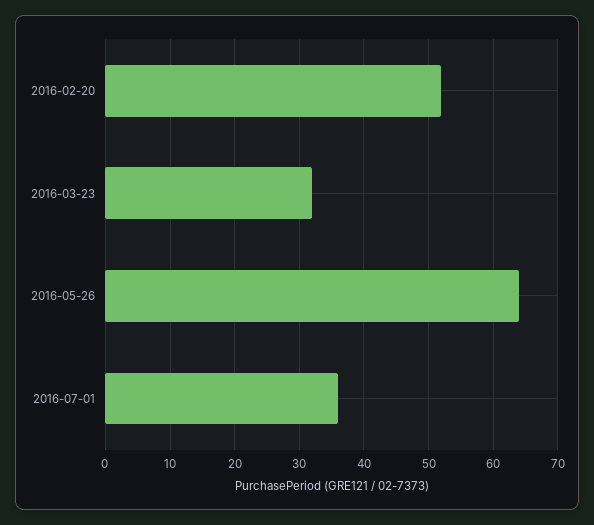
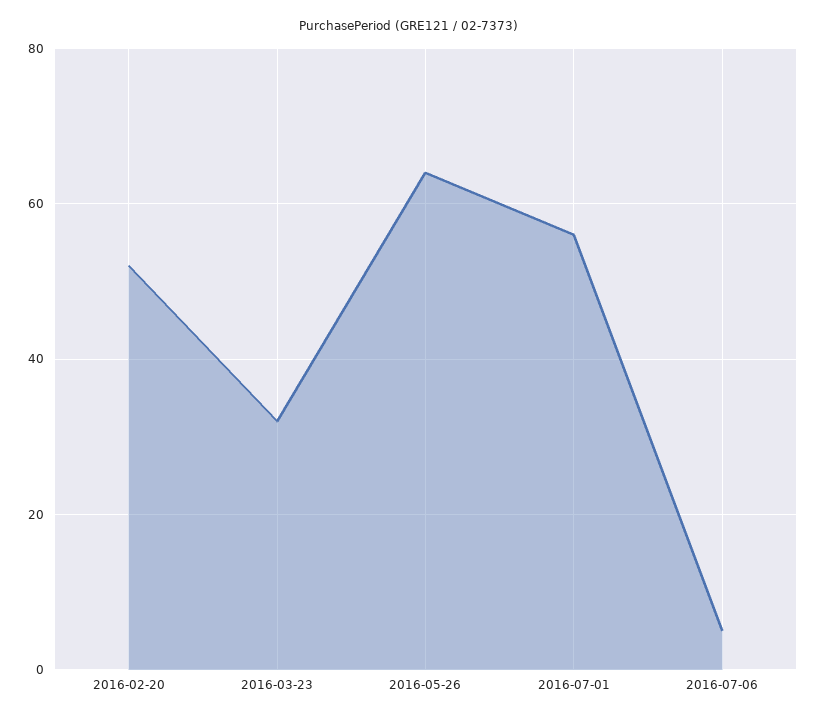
2016-07-01: 36 -> 55
2016-07-06: none -> 5

